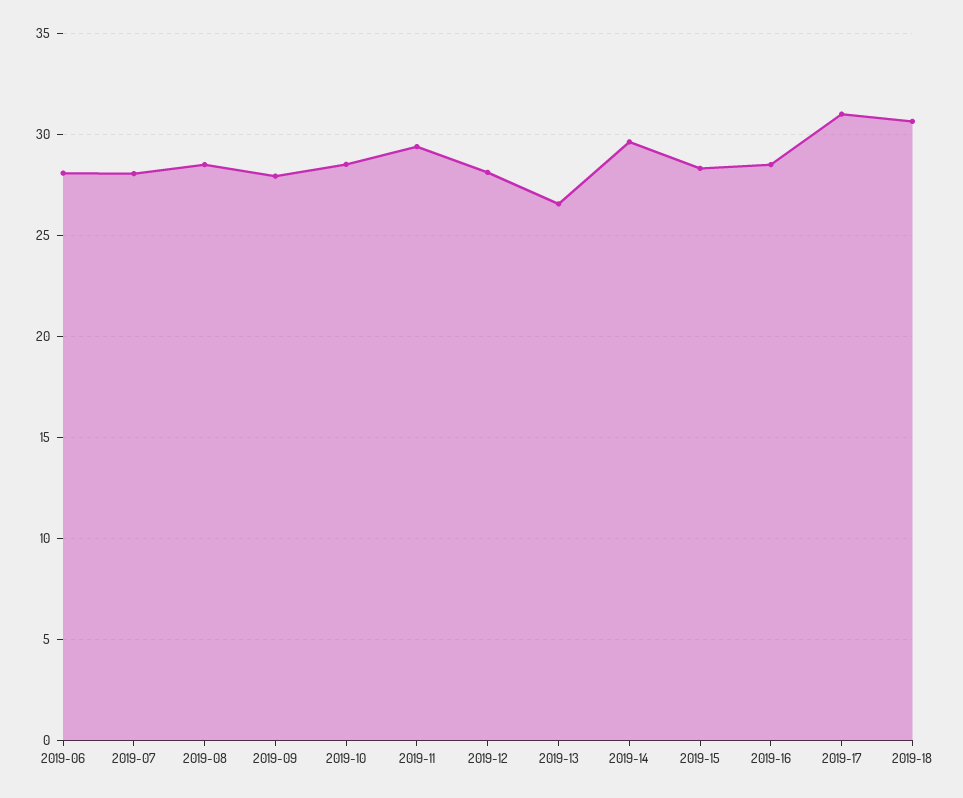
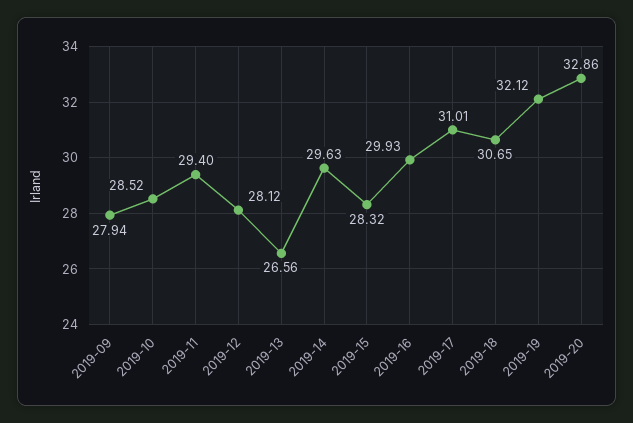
2019-06: 28 -> none
2019-07: 28 -> none
2019-08: 28.5 -> none
2019-16: 28.5 -> 29.93
2019-19: none -> 32.12
2019-20: none -> 32.86

